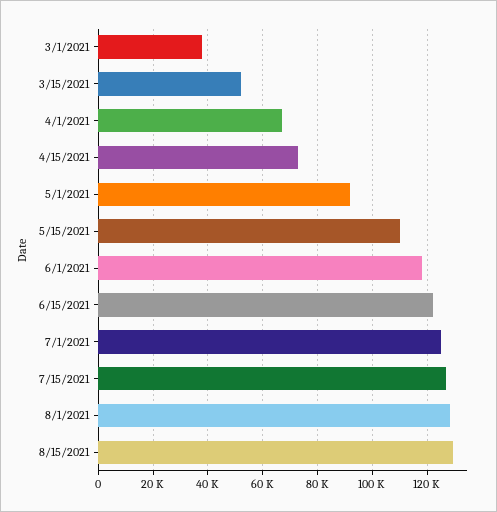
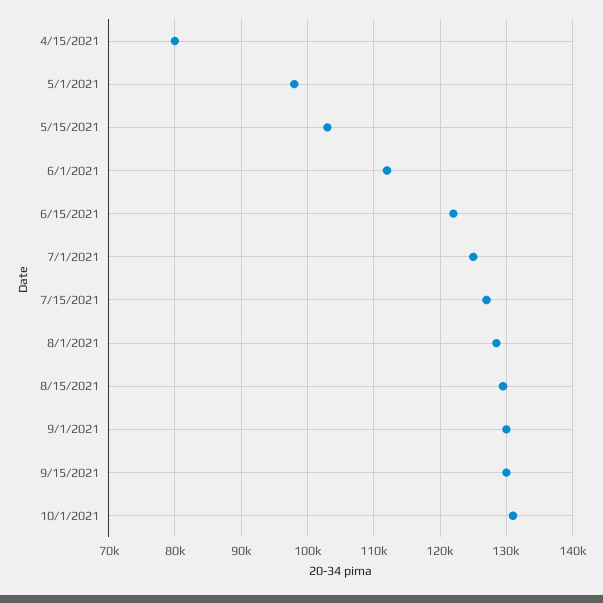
3/1/2021: 37500 -> none
3/15/2021: 52500 -> none
4/1/2021: 67500 -> none
4/15/2021: 72500 -> 80000
5/1/2021: 92500 -> 98000
5/15/2021: 110000 -> 103000
6/1/2021: 117500 -> 112000
9/1/2021: none -> 130000
9/15/2021: none -> 130000
10/1/2021: none -> 131000

